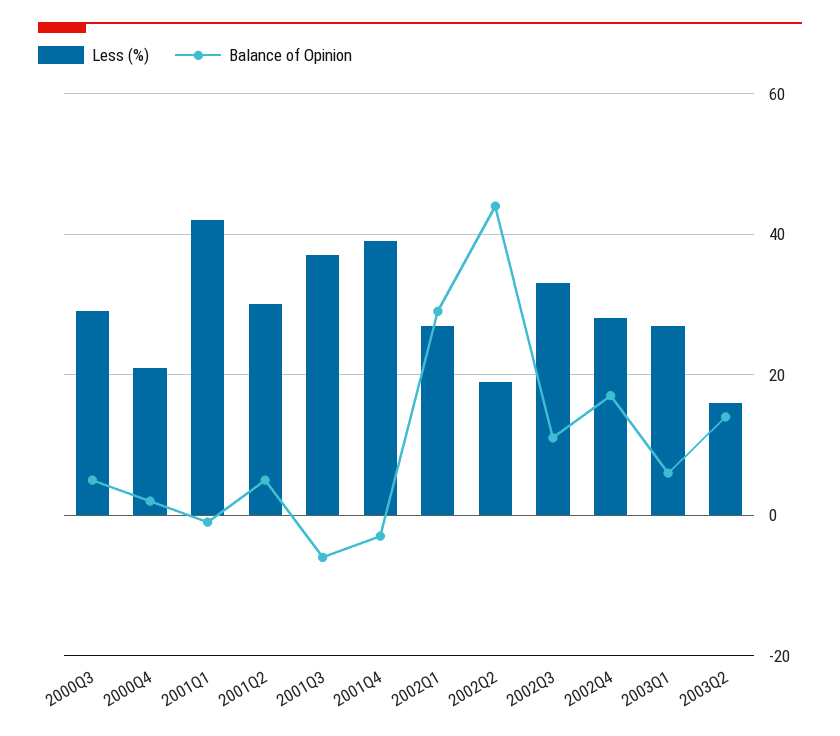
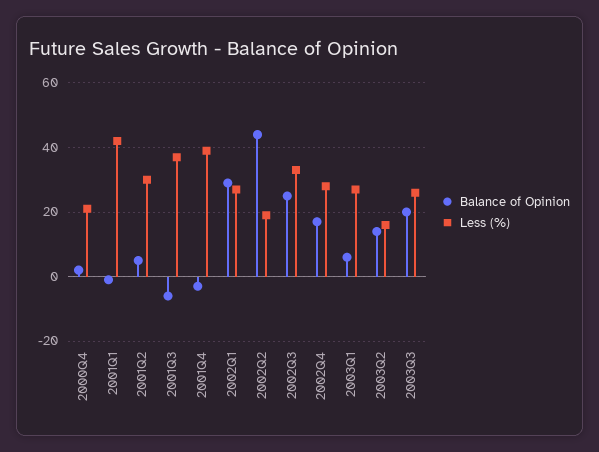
Less (%), 2000Q3: 30 -> none
Balance of Opinion, 2000Q3: 5 -> none
Balance of Opinion, 2002Q3: 10 -> 25
Balance of Opinion, 2003Q3: none -> 20
Less (%), 2003Q3: none -> 25

